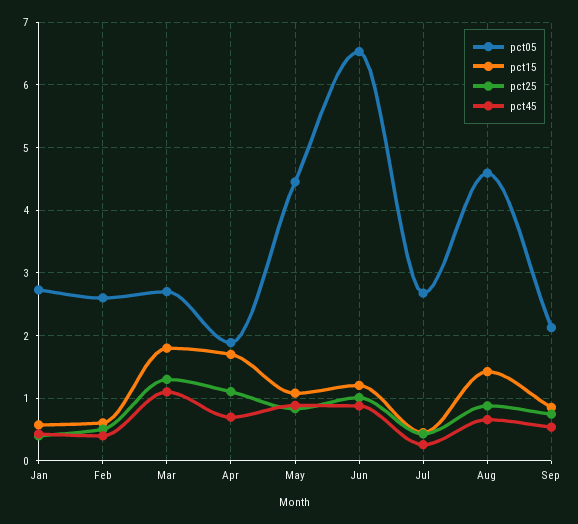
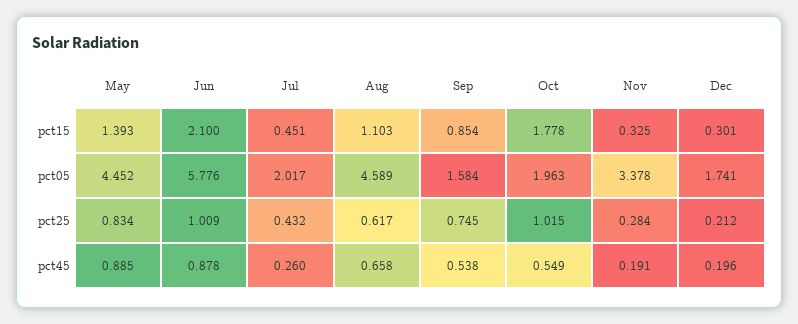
pct05, Jan: 2.7 -> none
pct15, Jan: 0.6 -> none
pct25, Jan: 0.4 -> none
pct45, Jan: 0.4 -> none
pct05, Feb: 2.6 -> none
pct15, Feb: 0.6 -> none
pct25, Feb: 0.5 -> none
pct45, Feb: 0.4 -> none
pct05, Mar: 2.7 -> none
pct15, Mar: 1.8 -> none
pct25, Mar: 1.3 -> none
pct45, Mar: 1.1 -> none
pct05, Apr: 1.9 -> none
pct15, Apr: 1.7 -> none
pct25, Apr: 1.1 -> none
pct45, Apr: 0.7 -> none
pct15, May: 1.1 -> 1.393
pct05, Jun: 6.5 -> 5.776
pct15, Jun: 1.2 -> 2.1
pct05, Jul: 2.7 -> 2.017
pct15, Aug: 1.4 -> 1.103
pct25, Aug: 0.9 -> 0.617
pct05, Sep: 2.1 -> 1.584
pct15, Oct: none -> 1.778
pct15, Nov: none -> 0.325
pct15, Dec: none -> 0.301
pct05, Oct: none -> 1.963
pct05, Nov: none -> 3.378
pct05, Dec: none -> 1.741
pct25, Oct: none -> 1.015
pct25, Nov: none -> 0.284
pct25, Dec: none -> 0.212
pct45, Oct: none -> 0.549
pct45, Nov: none -> 0.191
pct45, Dec: none -> 0.196

